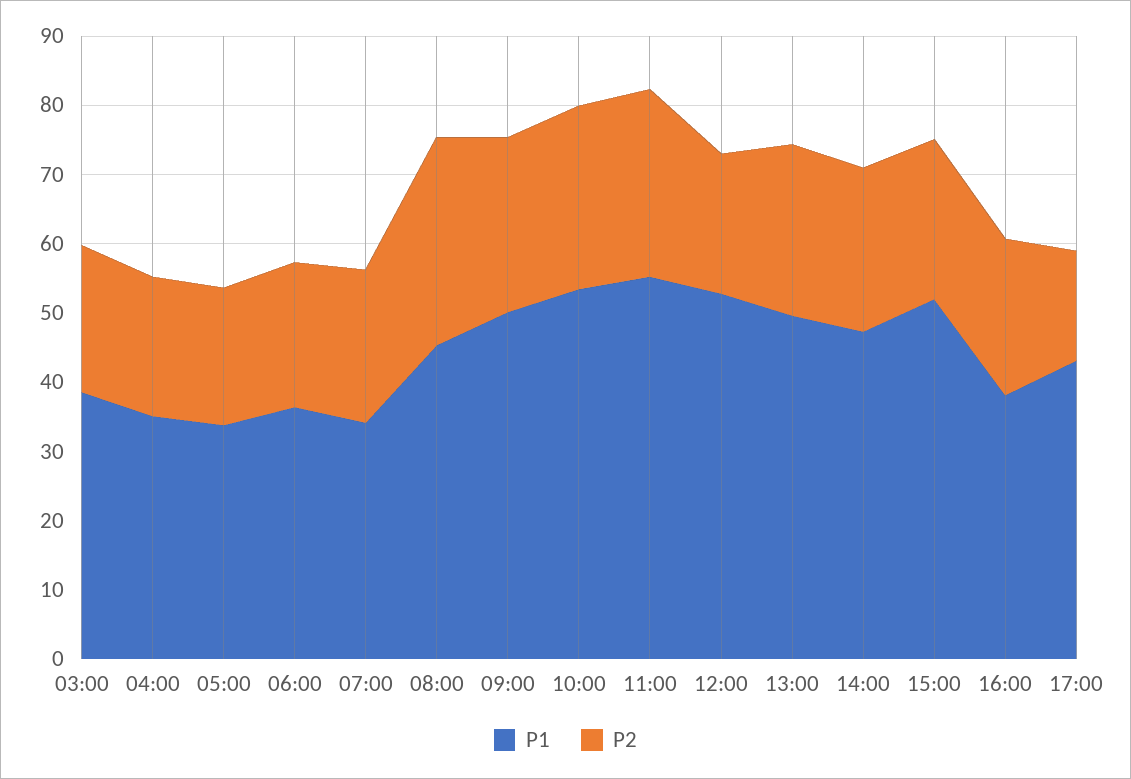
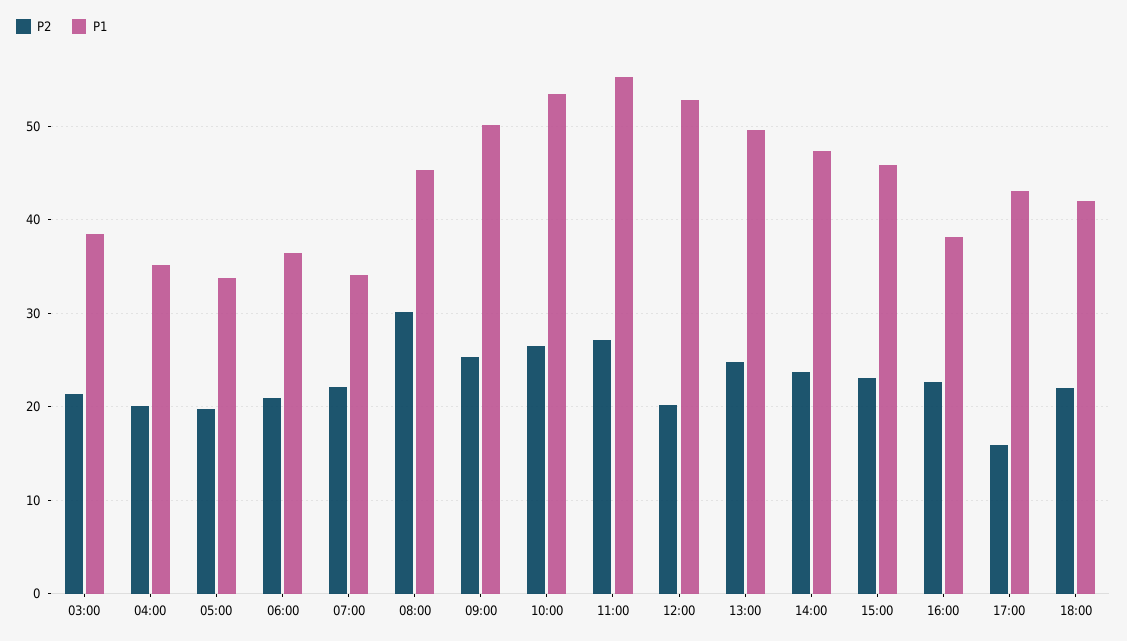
P1, 15:00: 52 -> 46
P2, 18:00: none -> 22
P1, 18:00: none -> 42

